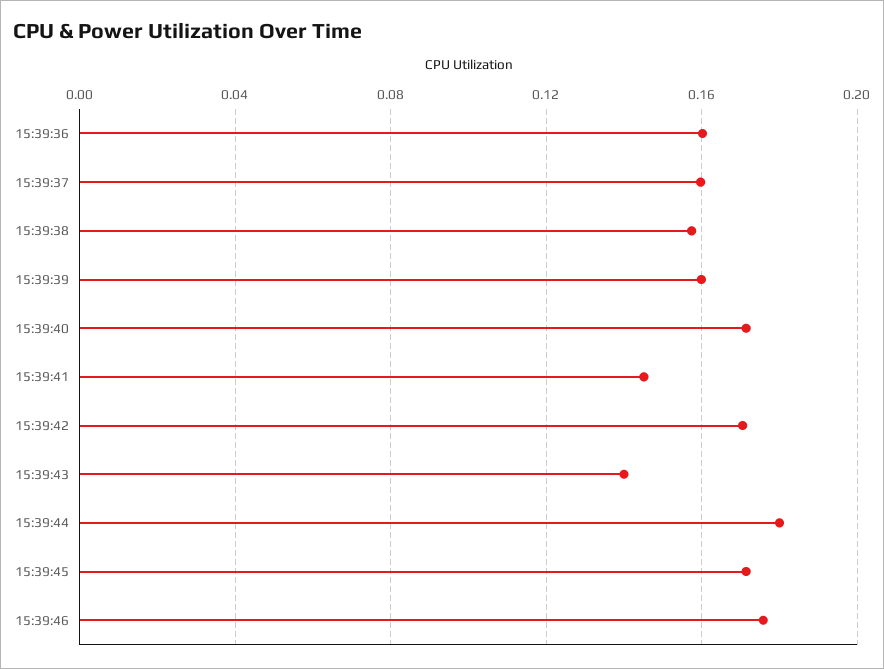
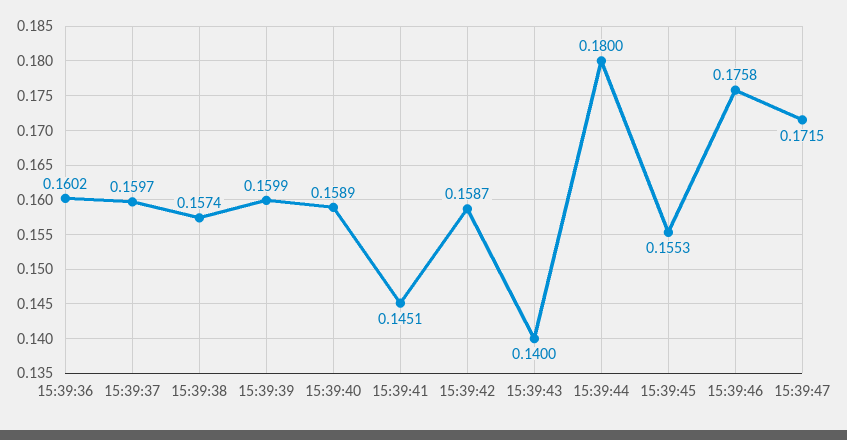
15:39:40: 0.17 -> 0.1589
15:39:42: 0.17 -> 0.1587
15:39:45: 0.17 -> 0.1553
15:39:47: none -> 0.1715

